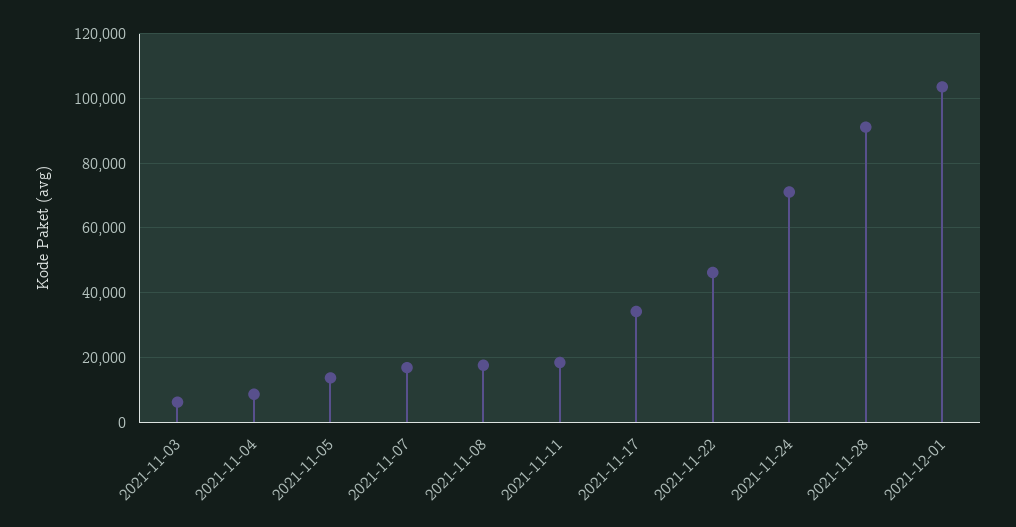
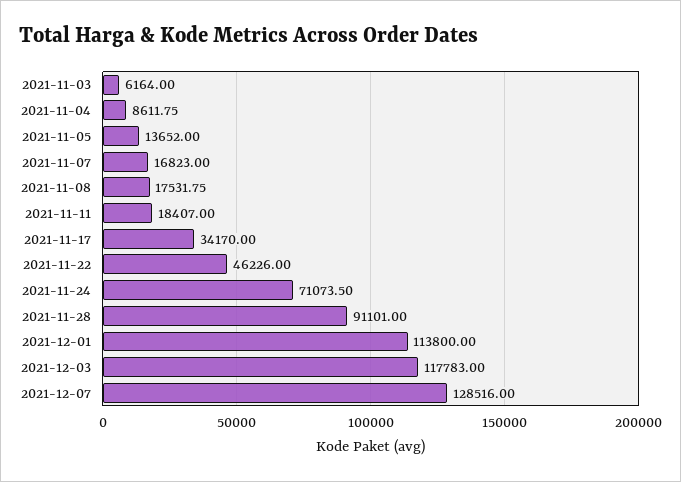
2021-12-01: 104000 -> 113800
2021-12-03: none -> 117783
2021-12-07: none -> 128516

